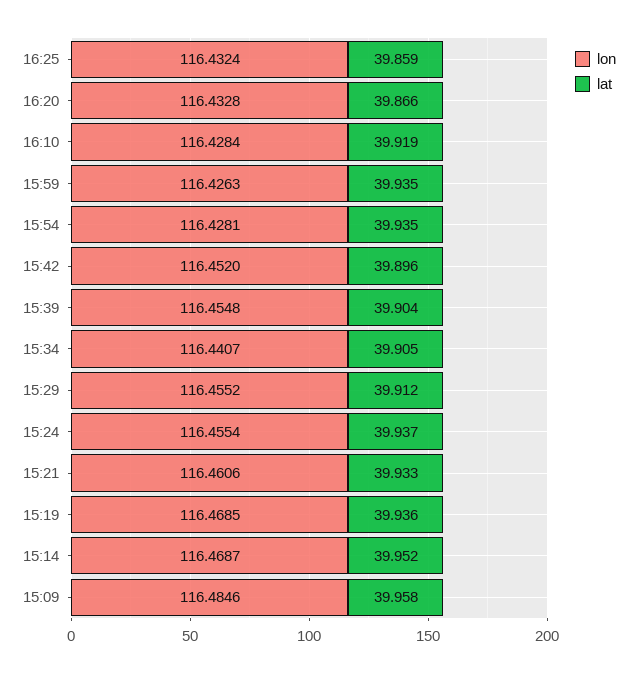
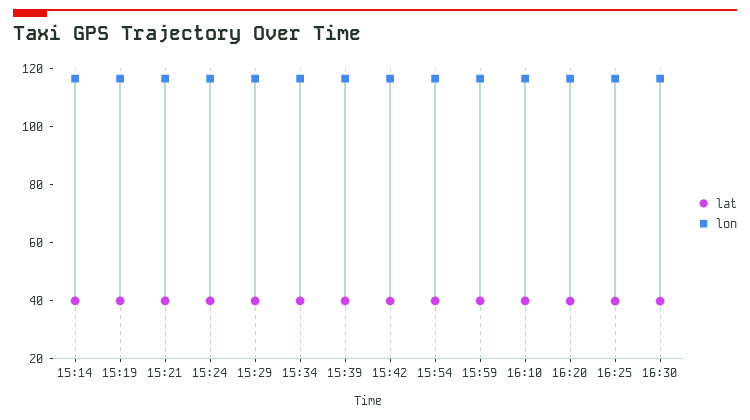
lon, 15:09: 116.4846 -> none
lat, 15:09: 39.958 -> none
lat, 16:30: none -> 40
lon, 16:30: none -> 115

